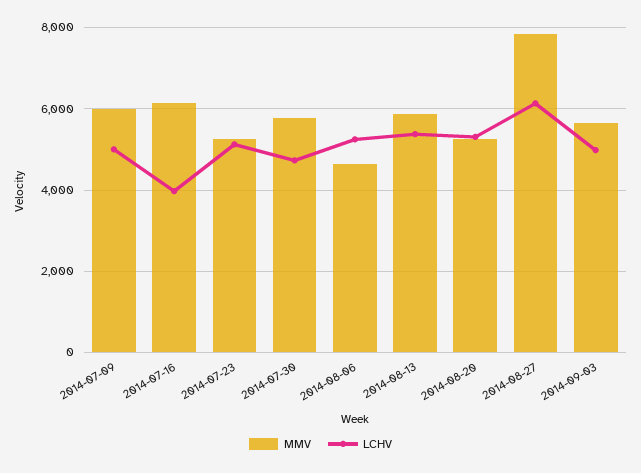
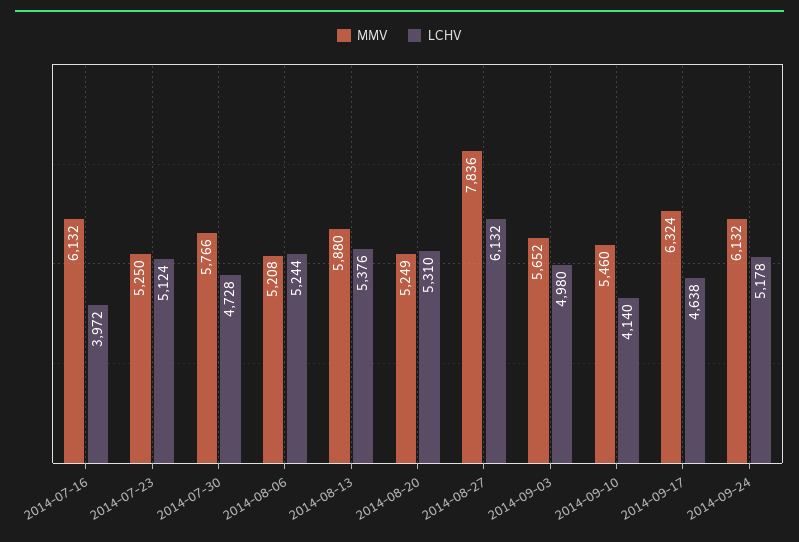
MMV, 2014-07-09: 6000 -> none
LCHV, 2014-07-09: 5000 -> none
MMV, 2014-08-06: 4600 -> 5208
MMV, 2014-09-10: none -> 5460
LCHV, 2014-09-10: none -> 4140
MMV, 2014-09-17: none -> 6324
LCHV, 2014-09-17: none -> 4638
MMV, 2014-09-24: none -> 6132
LCHV, 2014-09-24: none -> 5178

